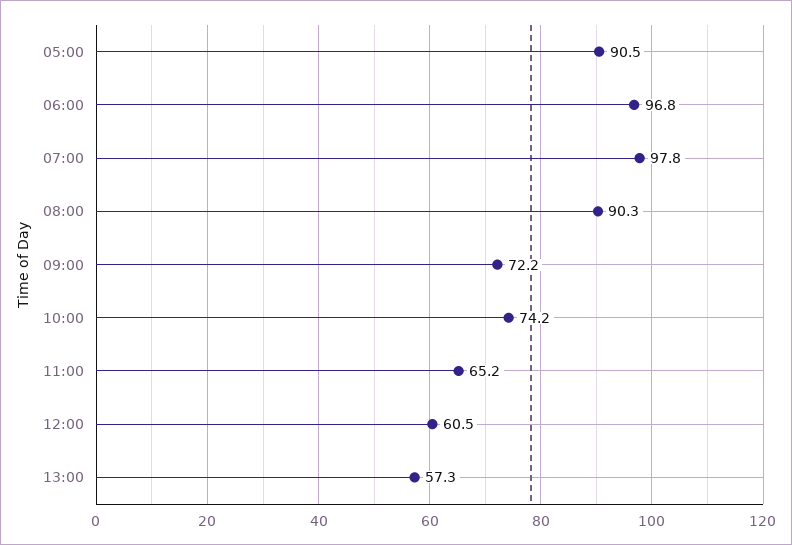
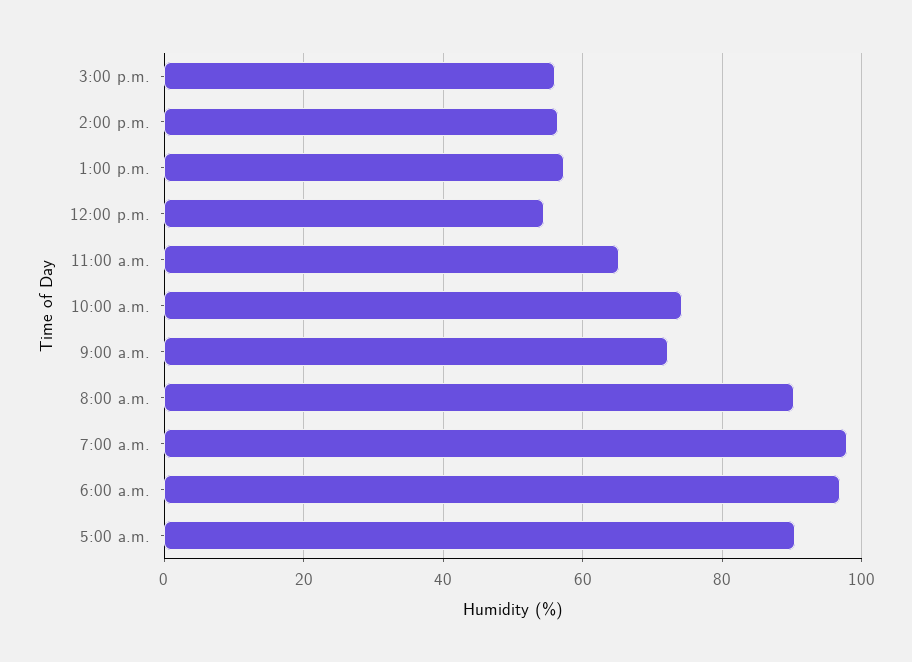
12:00: 60.5 -> 54
3:00 p.m.: none -> 56
2:00 p.m.: none -> 56

